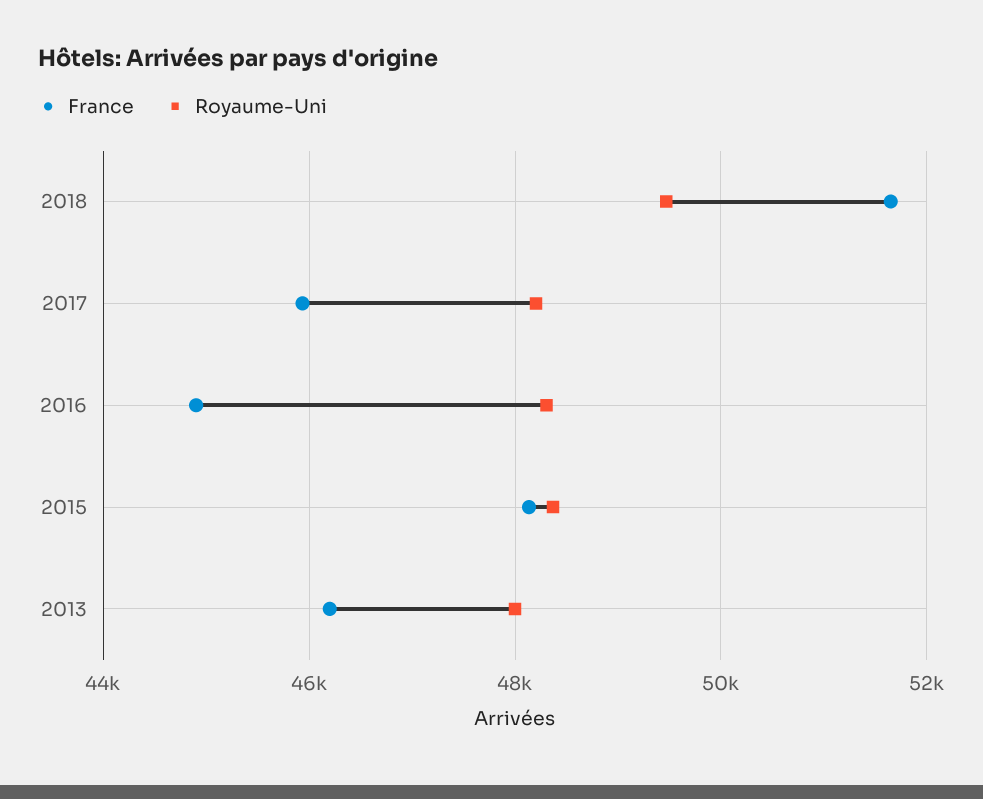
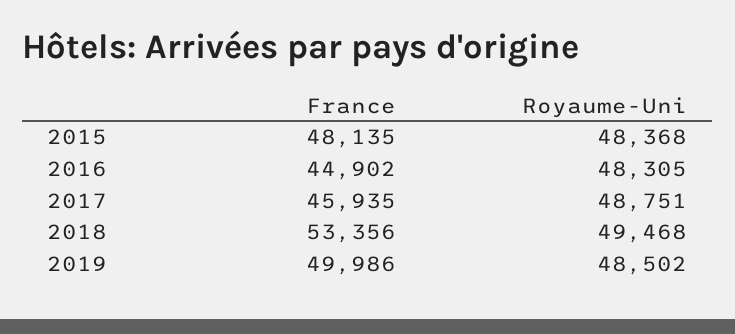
France, 2018: 51600 -> 53356
Royaume-Uni, 2017: 48200 -> 48751
France, 2013: 46200 -> none
Royaume-Uni, 2013: 48000 -> none
France, 2019: none -> 49986
Royaume-Uni, 2019: none -> 48502

